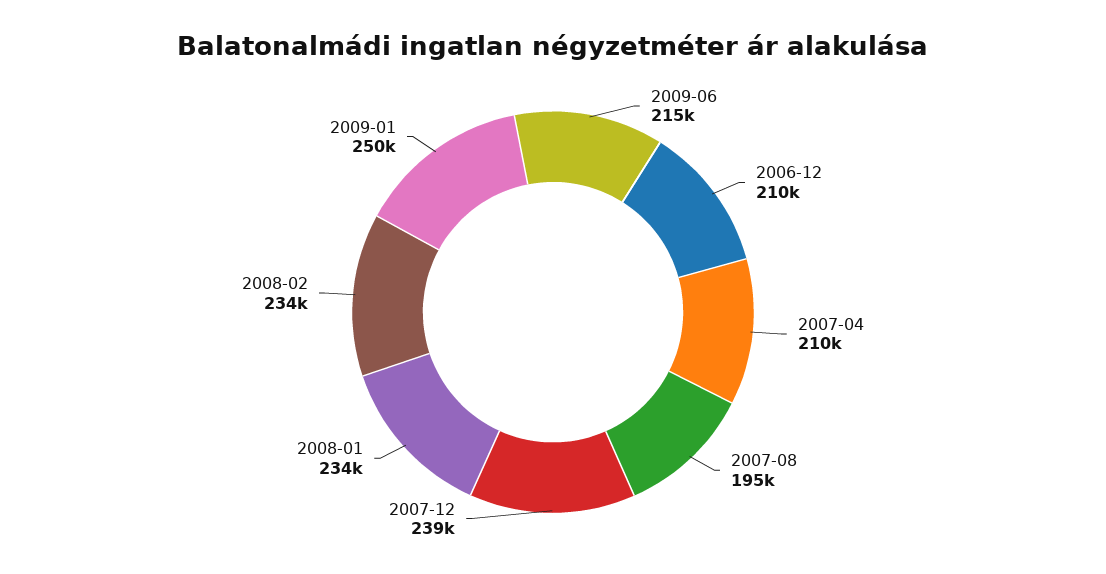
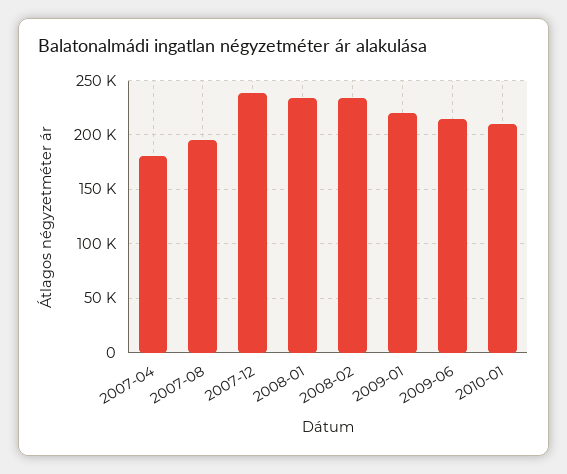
2006-12: 210000 -> none
2007-04: 210000 -> 180000
2009-01: 250000 -> 220000
2010-01: none -> 210000

